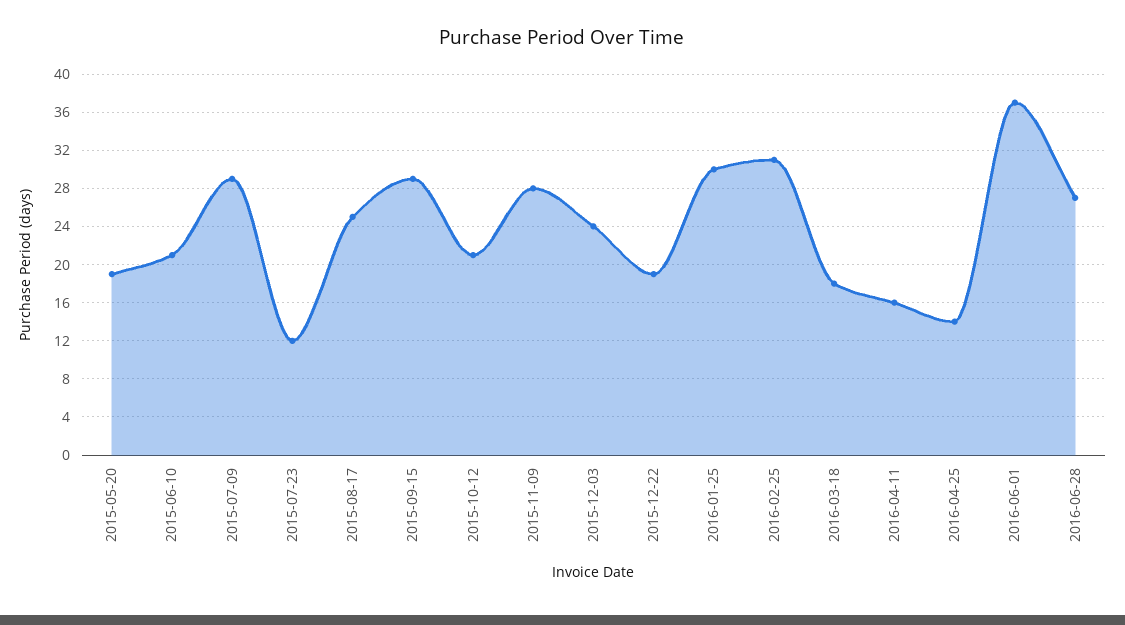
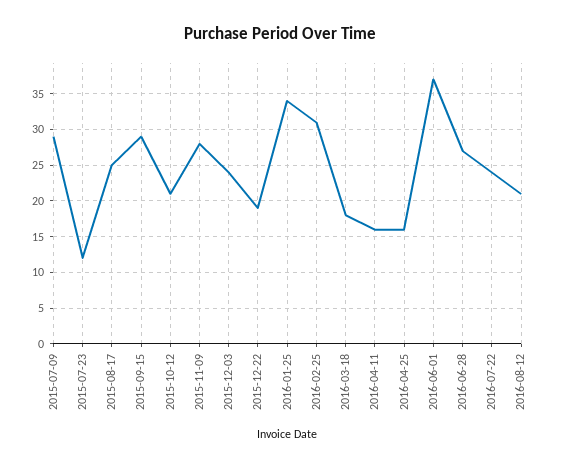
2015-05-20: 19 -> none
2015-06-10: 21 -> none
2016-01-25: 30 -> 34
2016-04-25: 14 -> 16
2016-07-22: none -> 24
2016-08-12: none -> 21

